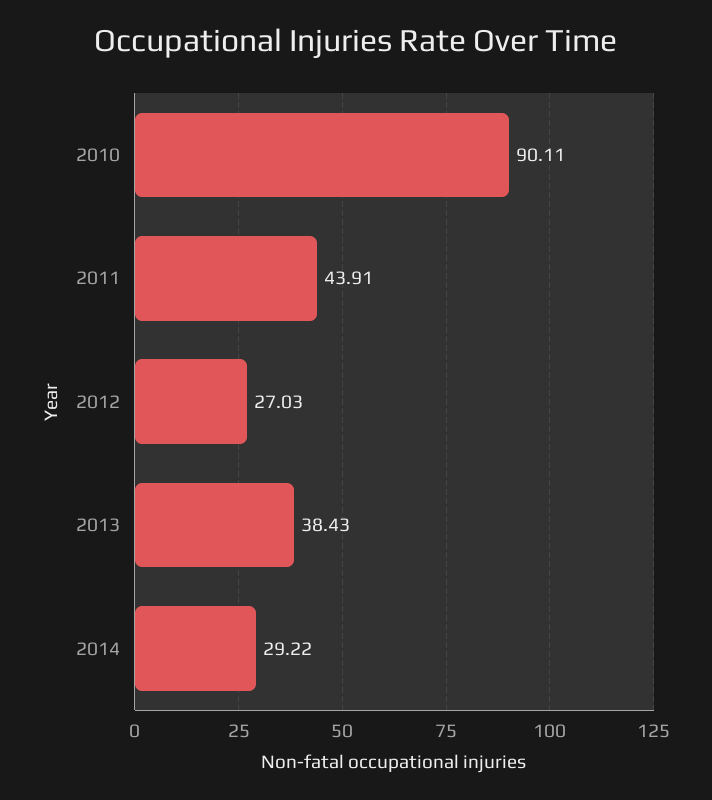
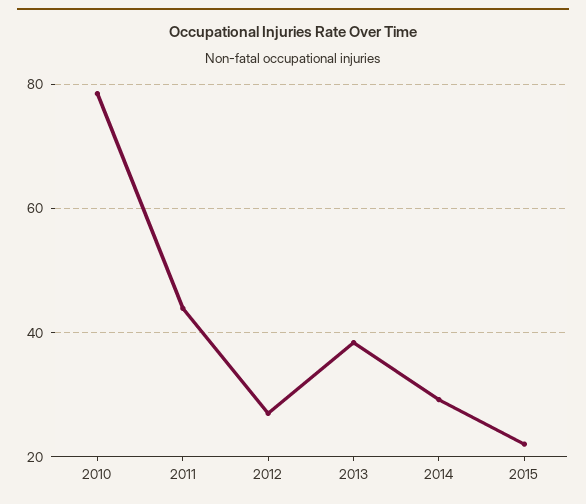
2010: 90.11 -> 78
2015: none -> 22

